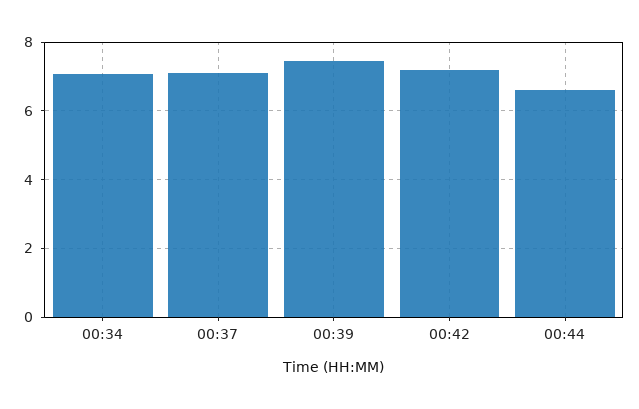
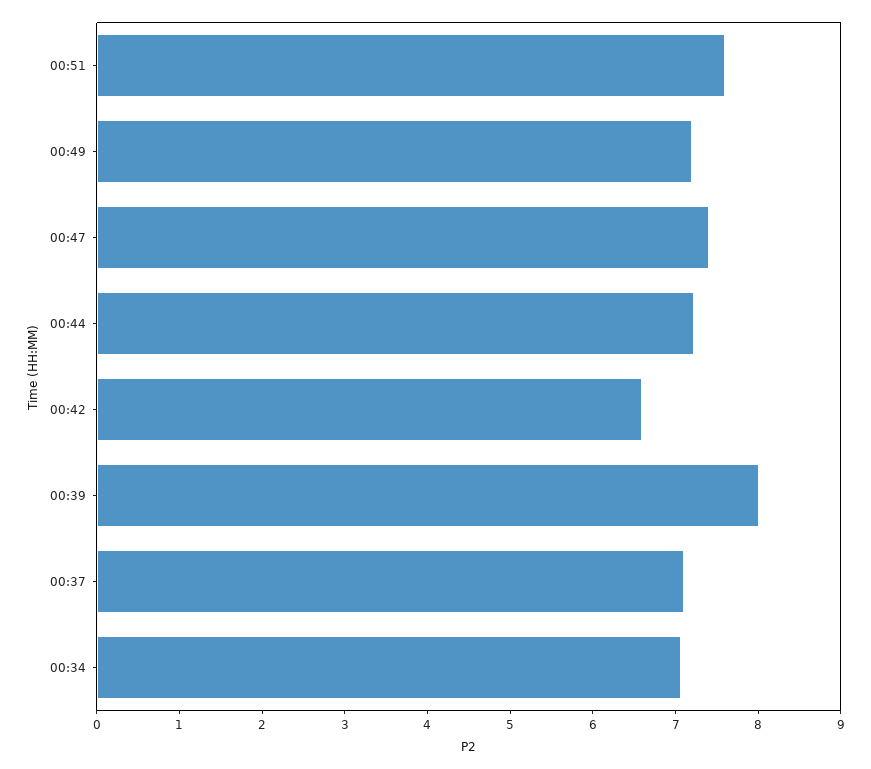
00:39: 7.4 -> 8
00:42: 7.2 -> 6.6
00:44: 6.6 -> 7.2
00:51: none -> 7.6
00:49: none -> 7.2
00:47: none -> 7.4

